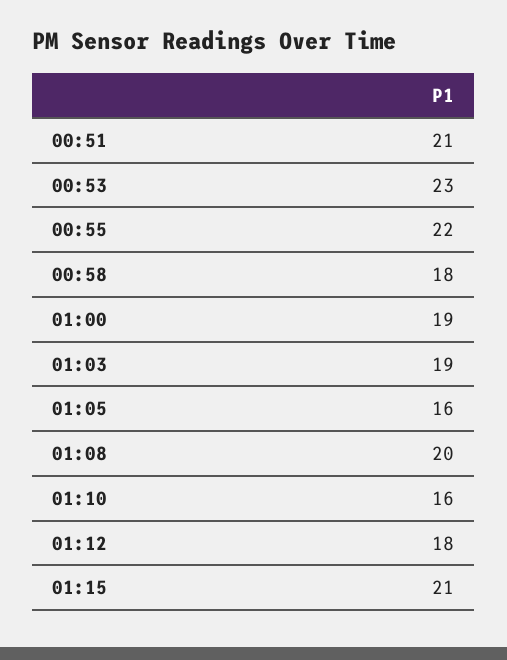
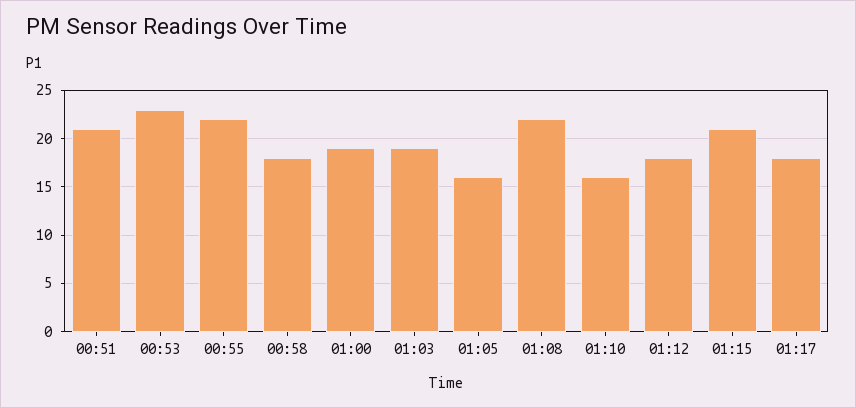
01:08: 20 -> 22
01:17: none -> 18

